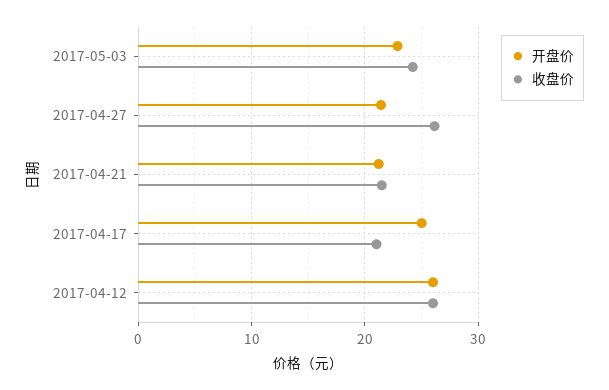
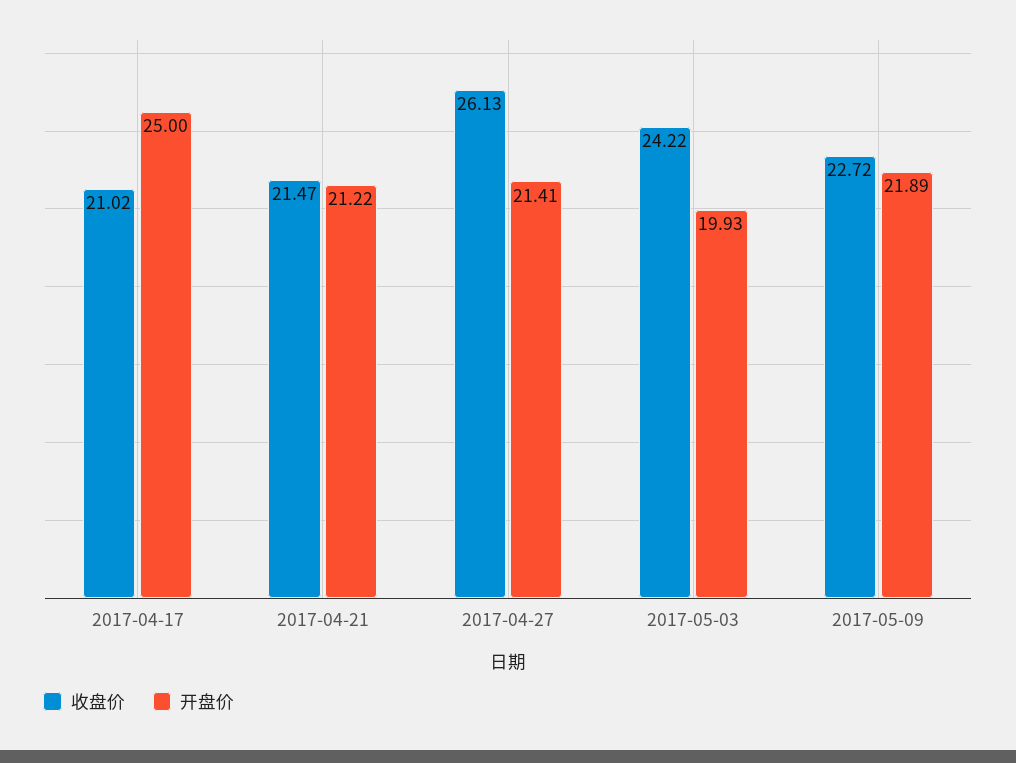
开盘价, 2017-05-03: 23 -> 19.93
开盘价, 2017-04-12: 26 -> none
收盘价, 2017-04-12: 26 -> none
收盘价, 2017-05-09: none -> 22.72
开盘价, 2017-05-09: none -> 21.89

